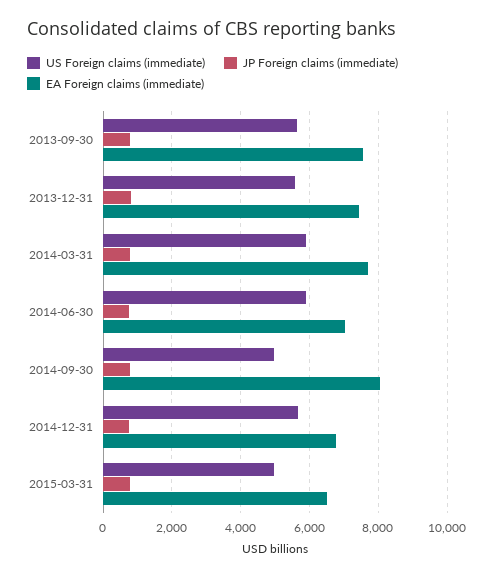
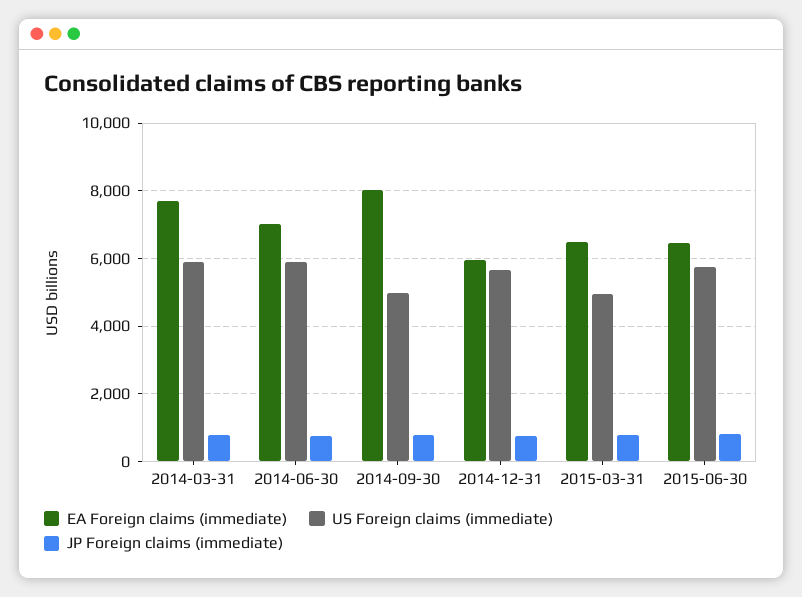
US Foreign claims (immediate), 2013-09-30: 5600 -> none
JP Foreign claims (immediate), 2013-09-30: 800 -> none
EA Foreign claims (immediate), 2013-09-30: 7600 -> none
US Foreign claims (immediate), 2013-12-31: 5600 -> none
JP Foreign claims (immediate), 2013-12-31: 800 -> none
EA Foreign claims (immediate), 2013-12-31: 7400 -> none
EA Foreign claims (immediate), 2014-12-31: 6800 -> 6000
EA Foreign claims (immediate), 2015-06-30: none -> 6400
US Foreign claims (immediate), 2015-06-30: none -> 5800
JP Foreign claims (immediate), 2015-06-30: none -> 800

